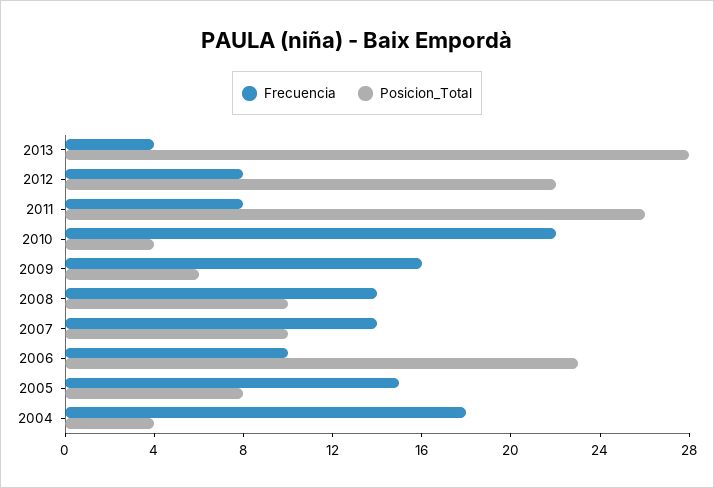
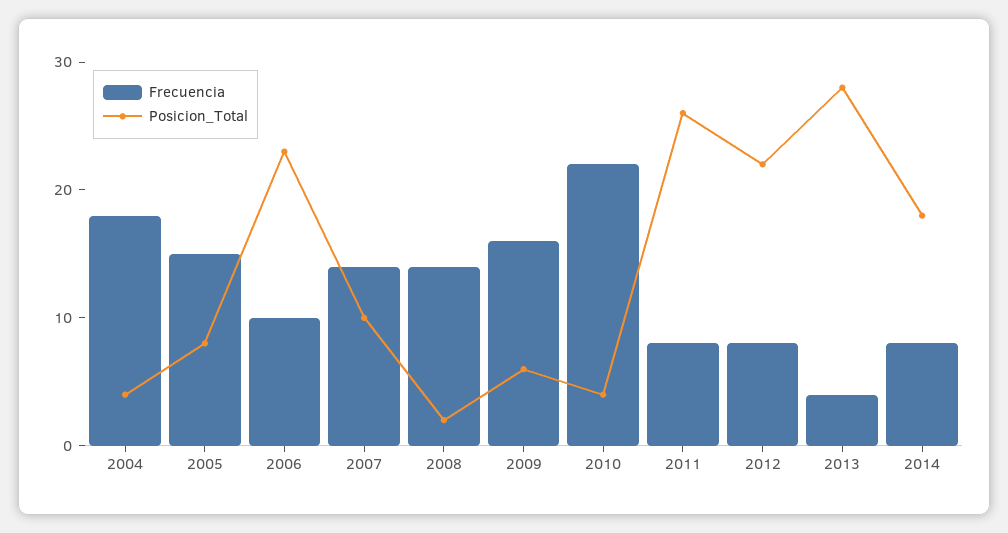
Posicion_Total, 2008: 10 -> 2
Frecuencia, 2014: none -> 8
Posicion_Total, 2014: none -> 18

